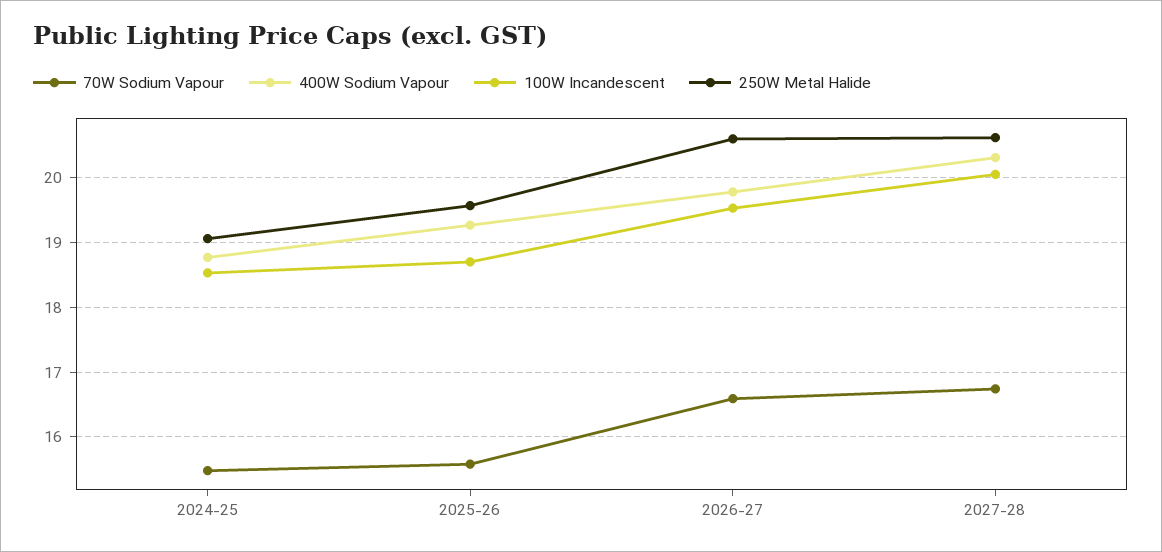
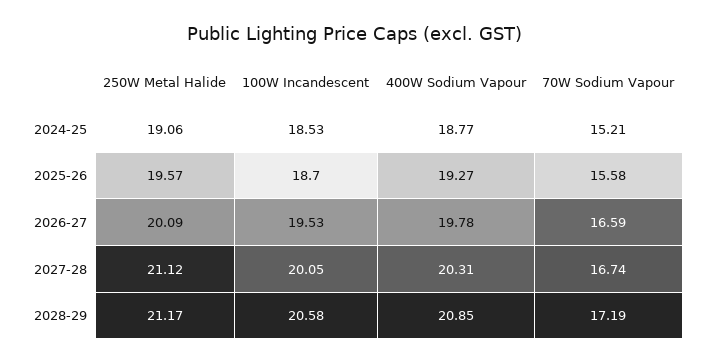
70W Sodium Vapour, 2024-25: 15.5 -> 15.21
250W Metal Halide, 2026-27: 20.6 -> 20.09
250W Metal Halide, 2027-28: 20.6 -> 21.12
250W Metal Halide, 2028-29: none -> 21.17
100W Incandescent, 2028-29: none -> 20.58
400W Sodium Vapour, 2028-29: none -> 20.85
70W Sodium Vapour, 2028-29: none -> 17.19

